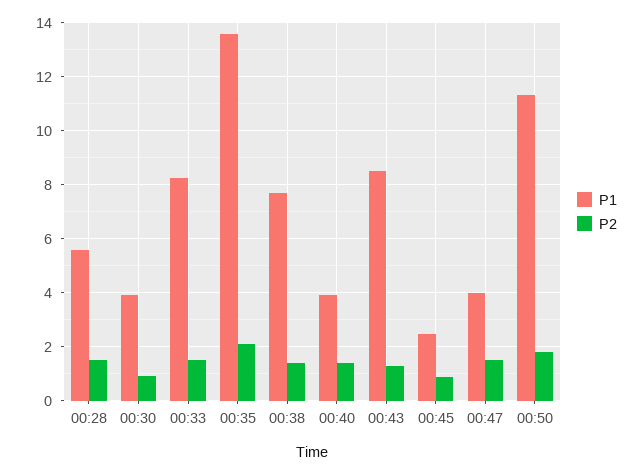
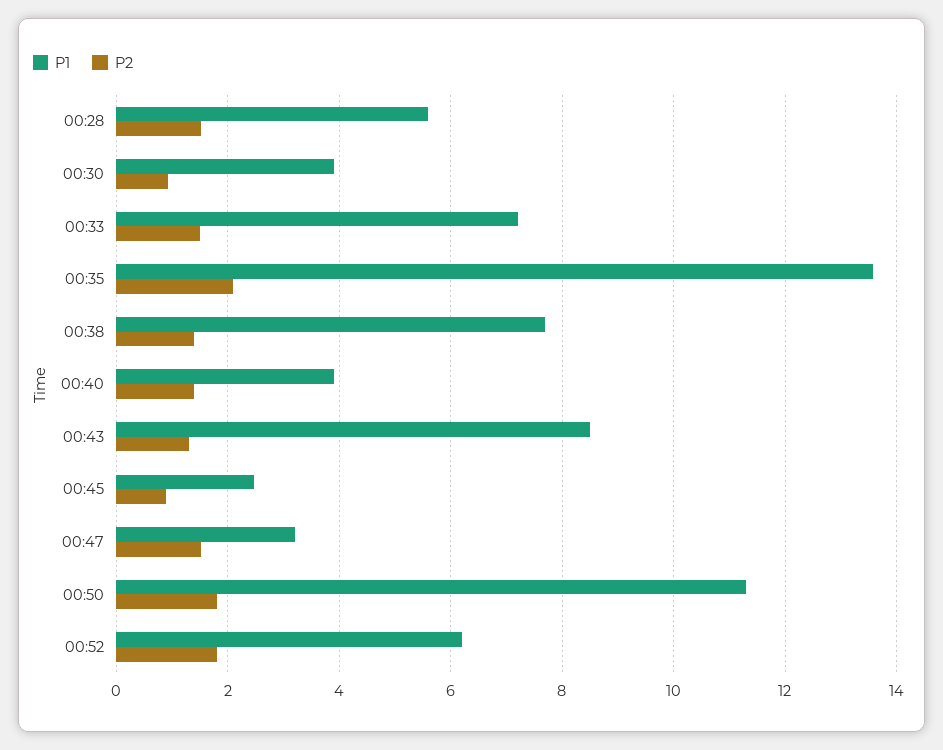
P1, 00:33: 8.25 -> 7.2
P1, 00:47: 4 -> 3.2
P1, 00:52: none -> 6.2
P2, 00:52: none -> 1.8

